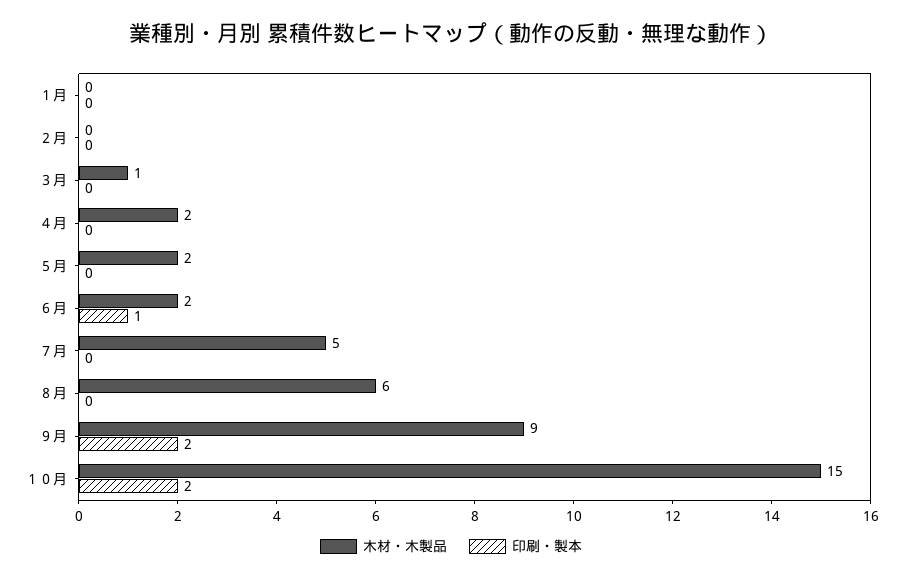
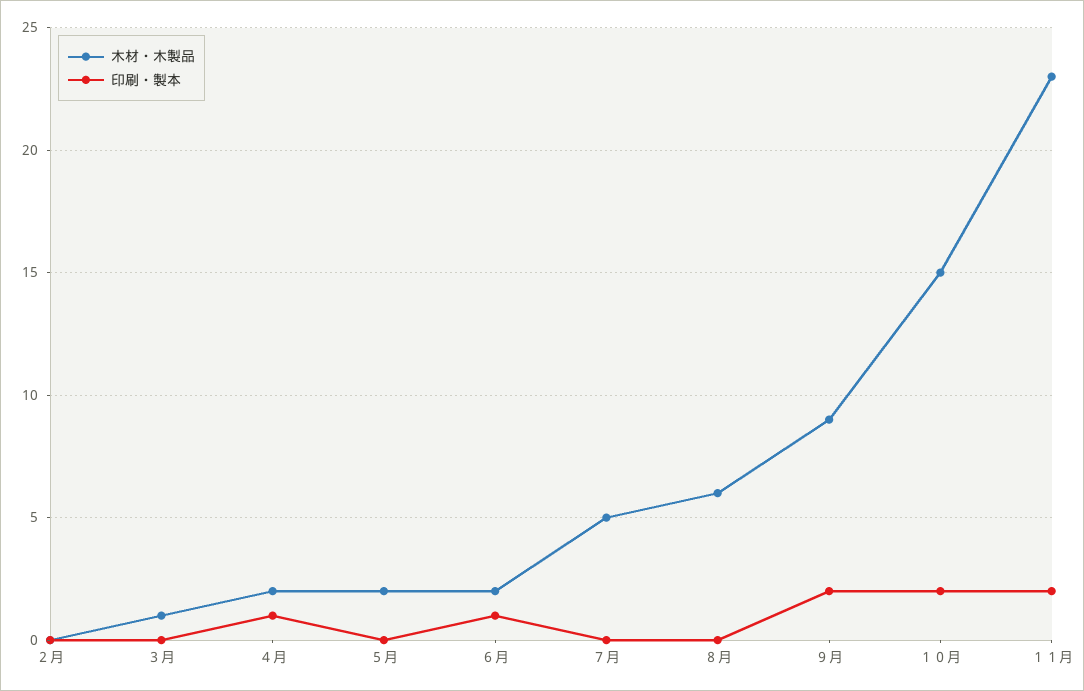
木材・木製品, １月: 0 -> none
印刷・製本, １月: 0 -> none
印刷・製本, ４月: 0 -> 1
木材・木製品, １１月: none -> 23
印刷・製本, １１月: none -> 2

